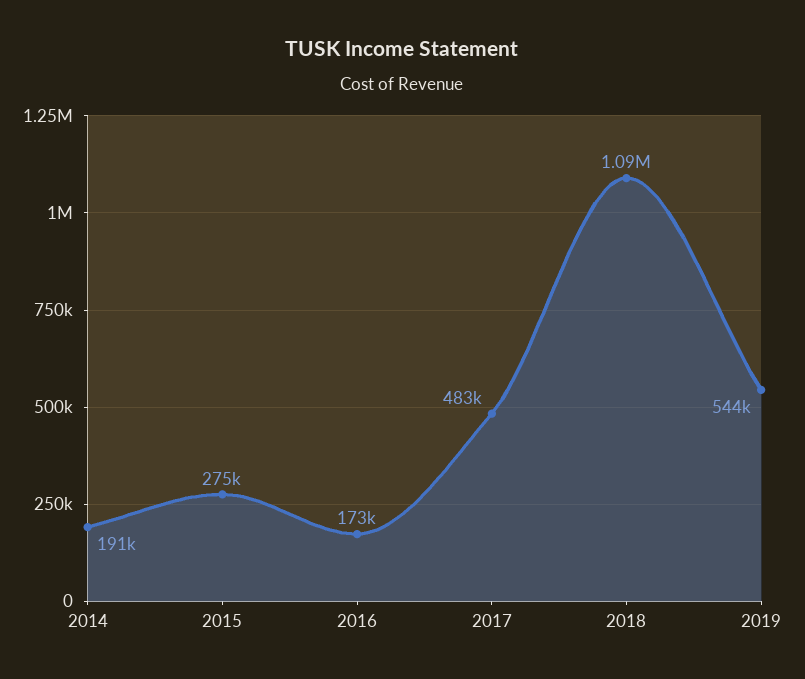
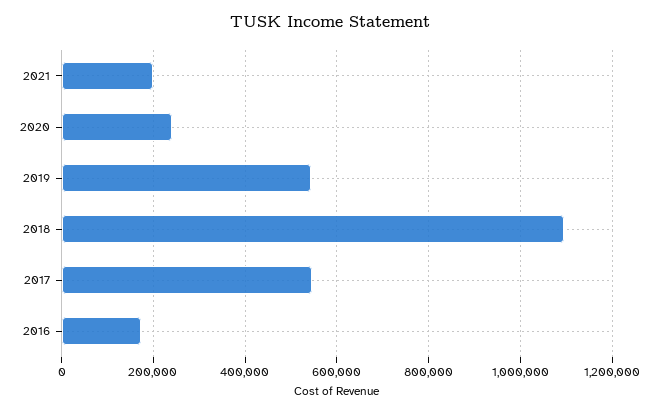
2014: 191000 -> none
2015: 275000 -> none
2017: 483000 -> 540000
2021: none -> 200000
2020: none -> 240000

